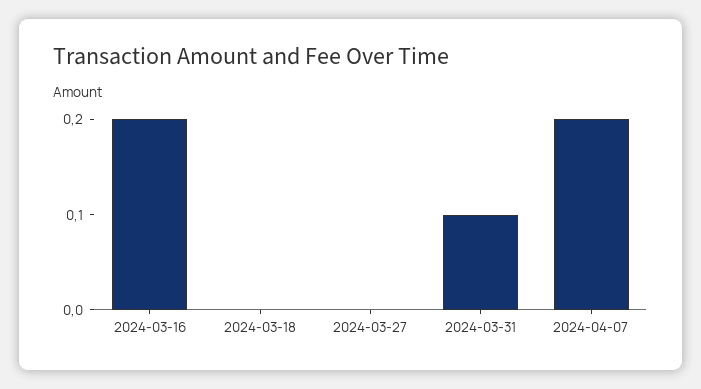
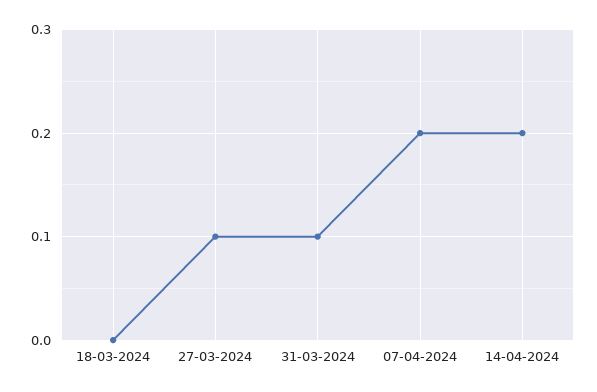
2024-03-16: 0.2 -> none
2024-03-27: 0 -> 0.1
14-04-2024: none -> 0.2

